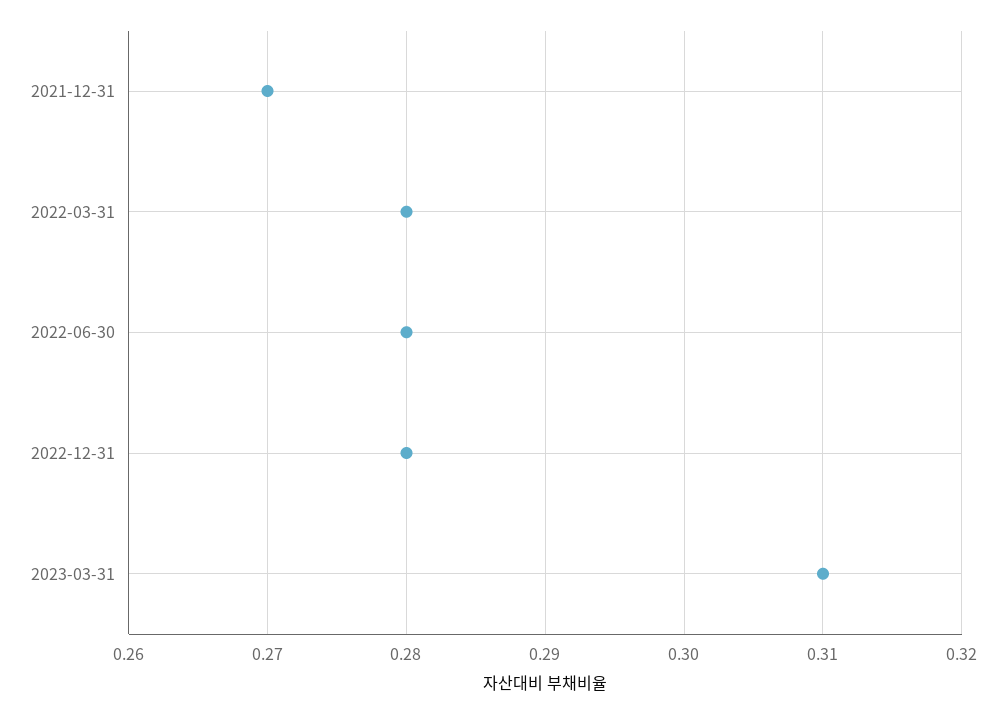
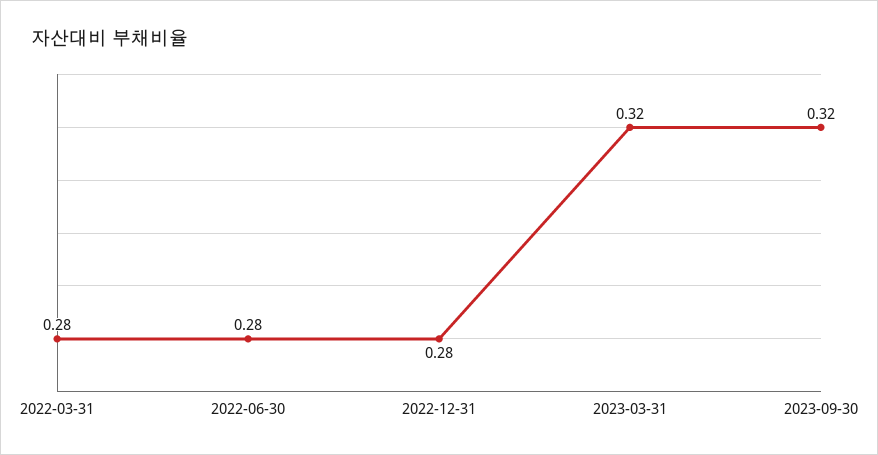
2021-12-31: 0.27 -> none
2023-03-31: 0.31 -> 0.32
2023-09-30: none -> 0.32

